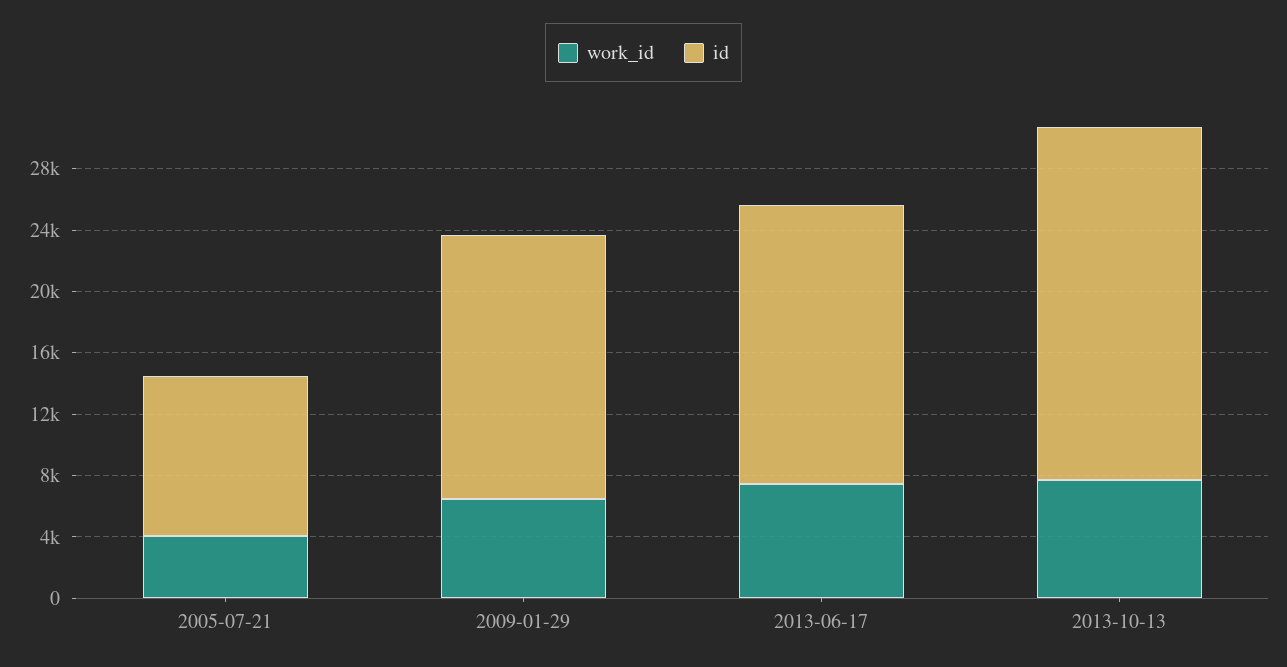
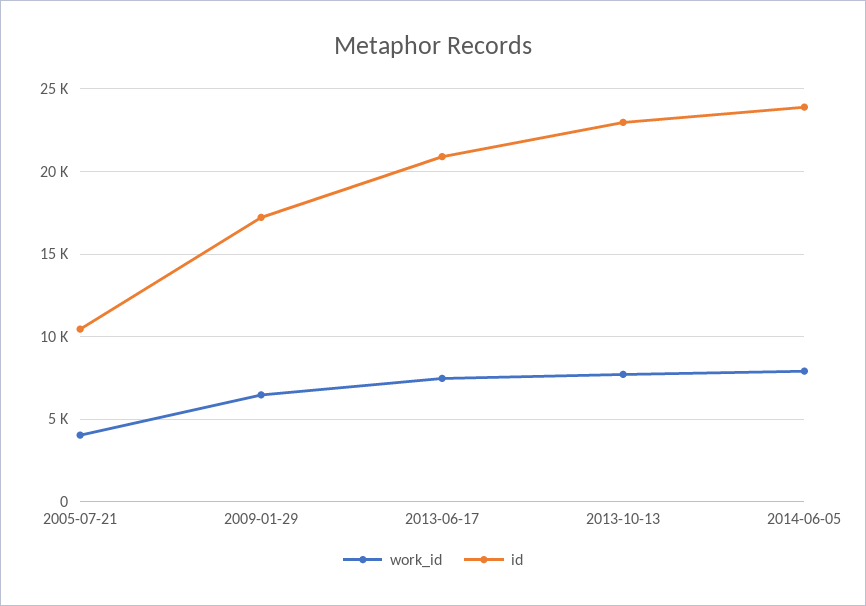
id, 2013-06-17: 18000 -> 21000
work_id, 2014-06-05: none -> 8000
id, 2014-06-05: none -> 24000

